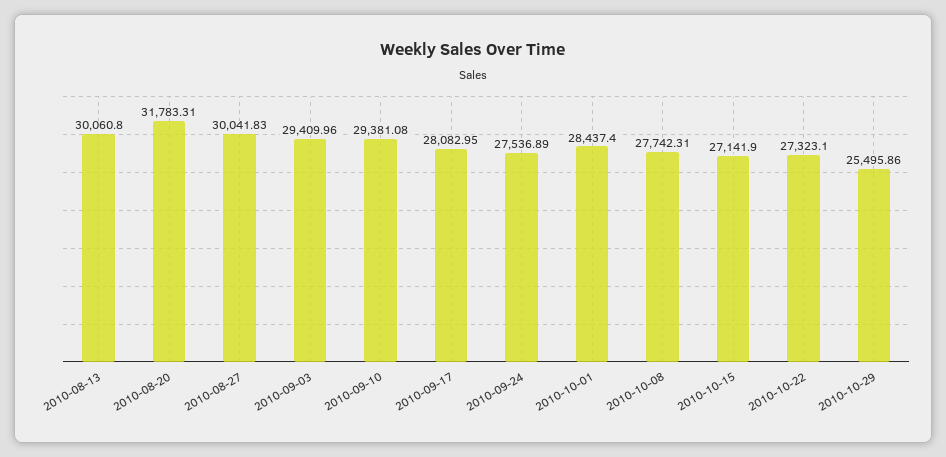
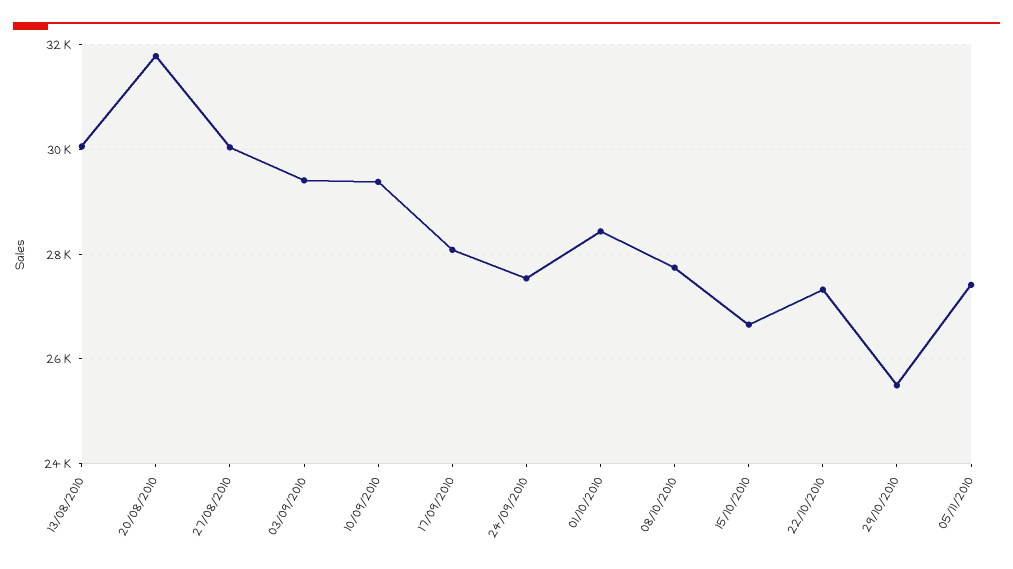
2010-10-15: 27141.9 -> 26600
05/11/2010: none -> 27400

